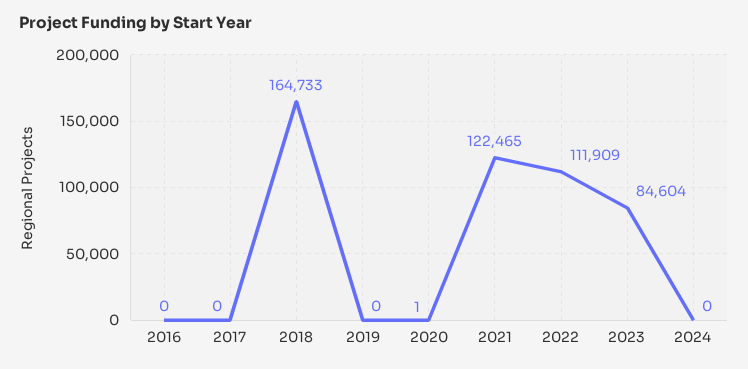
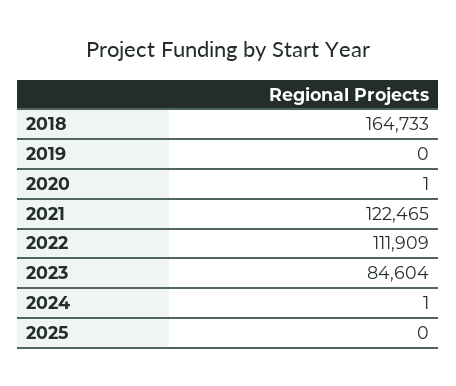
2016: 0 -> none
2017: 0 -> none
2024: 0 -> 1
2025: none -> 0

